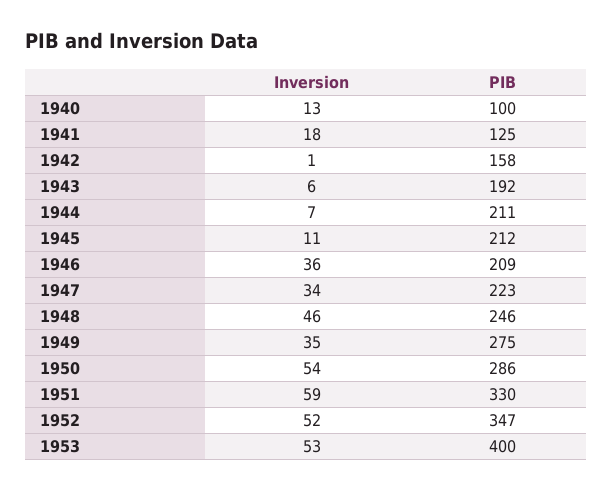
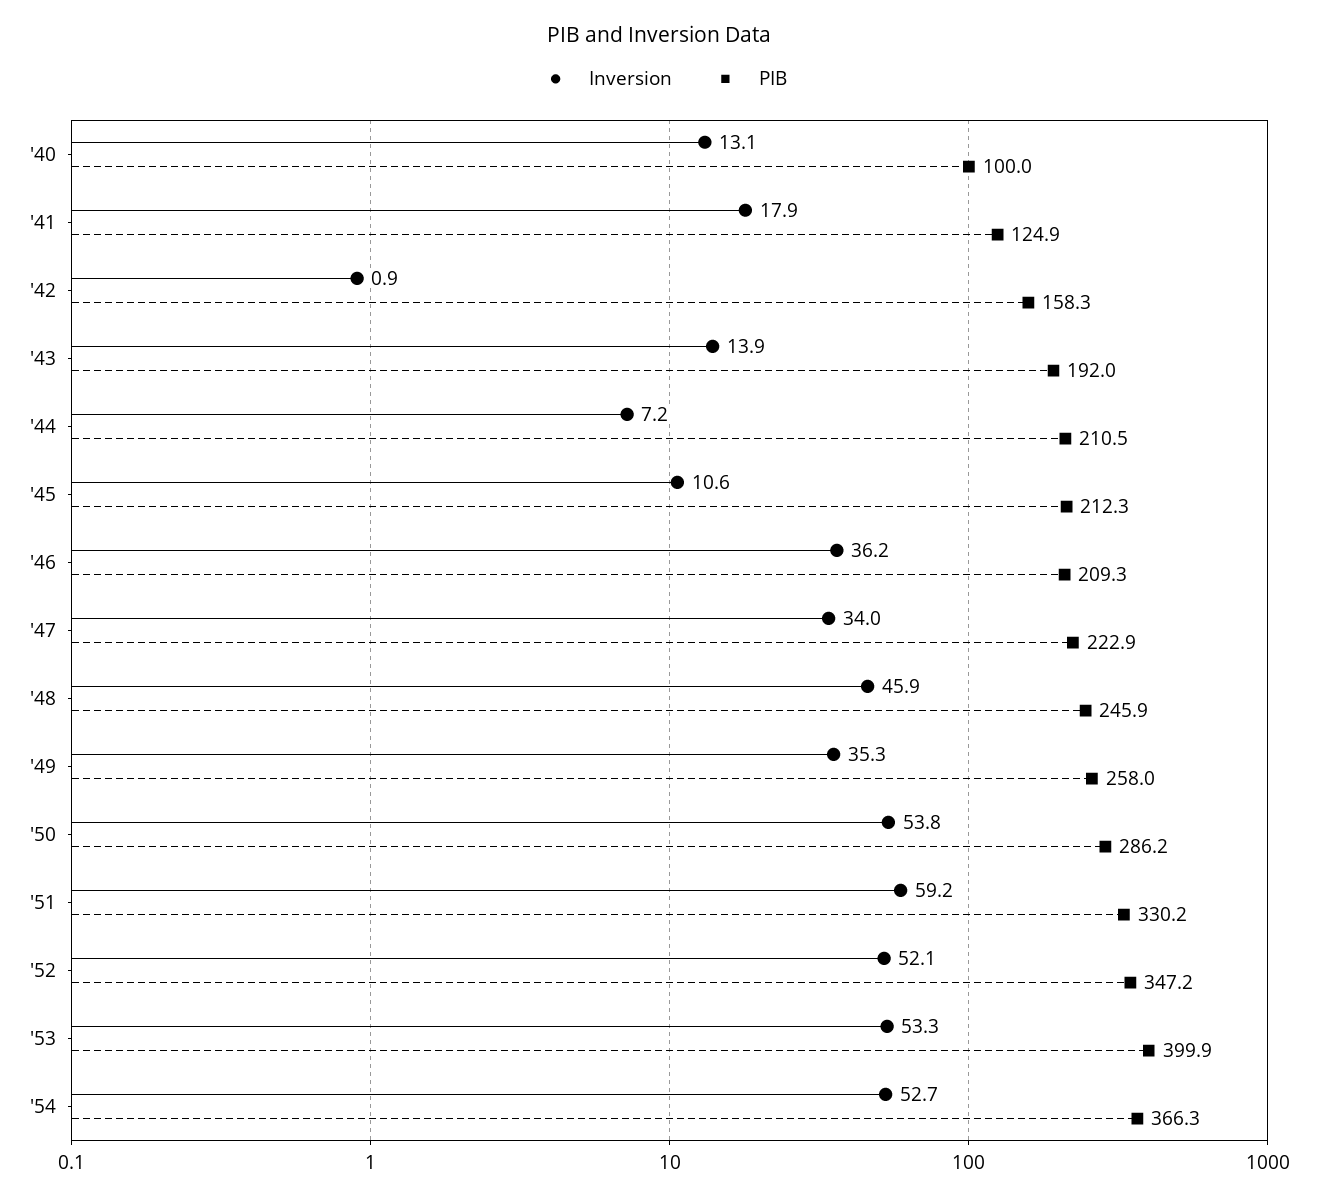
Inversion, 1943: 6 -> 13.9
PIB, 1949: 275 -> 258
Inversion, '54: none -> 52.7
PIB, '54: none -> 366.3

